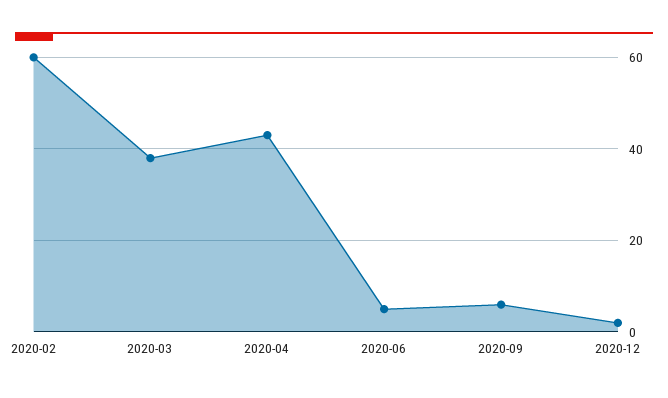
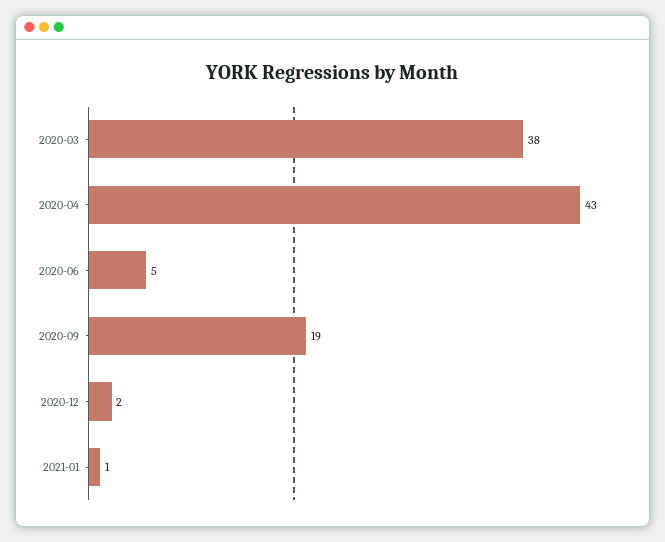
2020-02: 60 -> none
2020-09: 5 -> 19
2021-01: none -> 1

